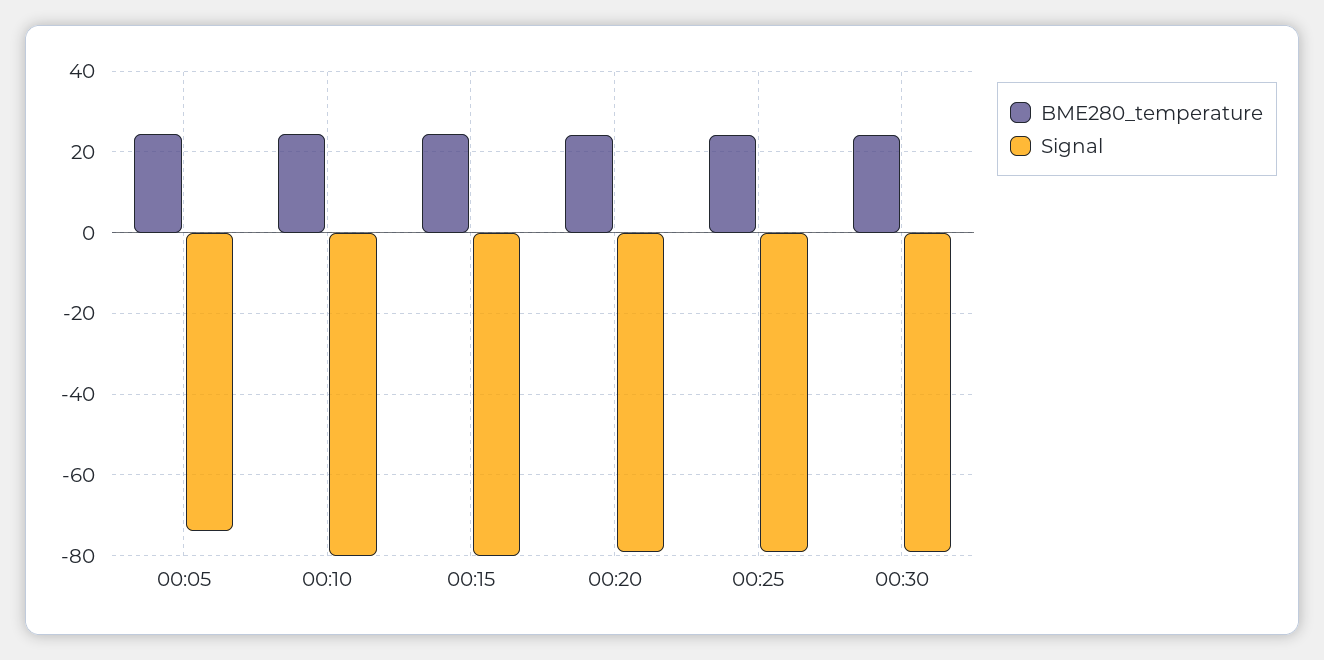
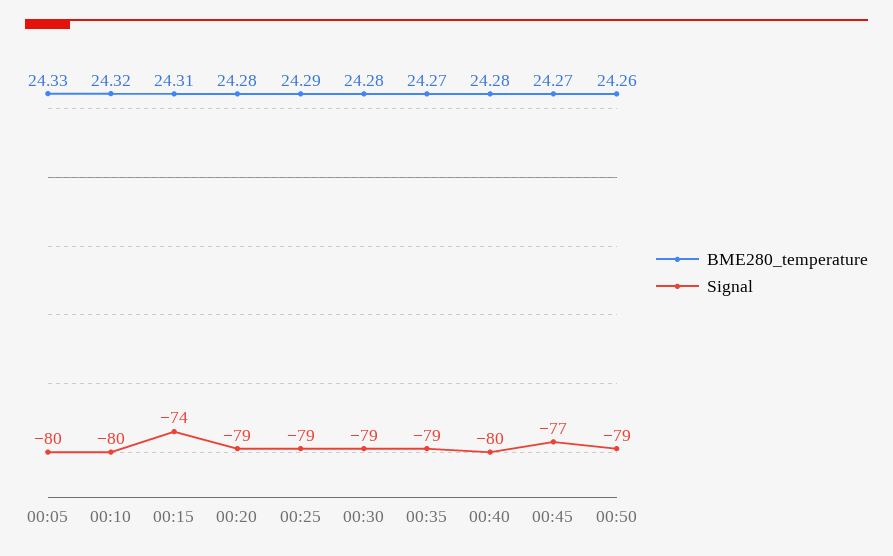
Signal, 00:05: -74 -> -80
Signal, 00:15: -80 -> -74
BME280_temperature, 00:35: none -> 24.27
Signal, 00:35: none -> -79
BME280_temperature, 00:40: none -> 24.28
Signal, 00:40: none -> -80
BME280_temperature, 00:45: none -> 24.27
Signal, 00:45: none -> -77
BME280_temperature, 00:50: none -> 24.26
Signal, 00:50: none -> -79

